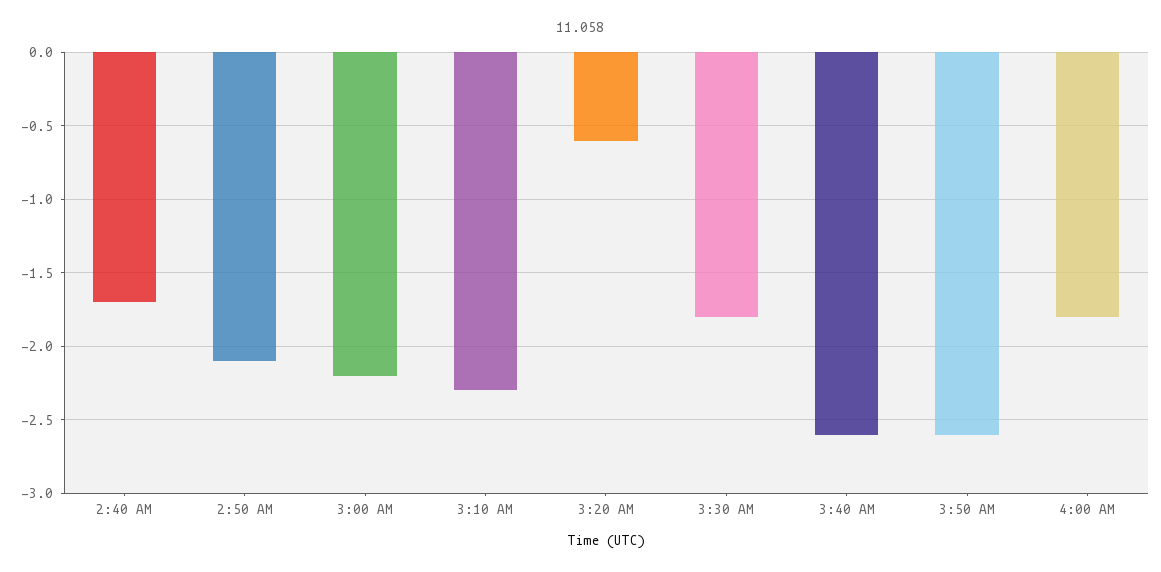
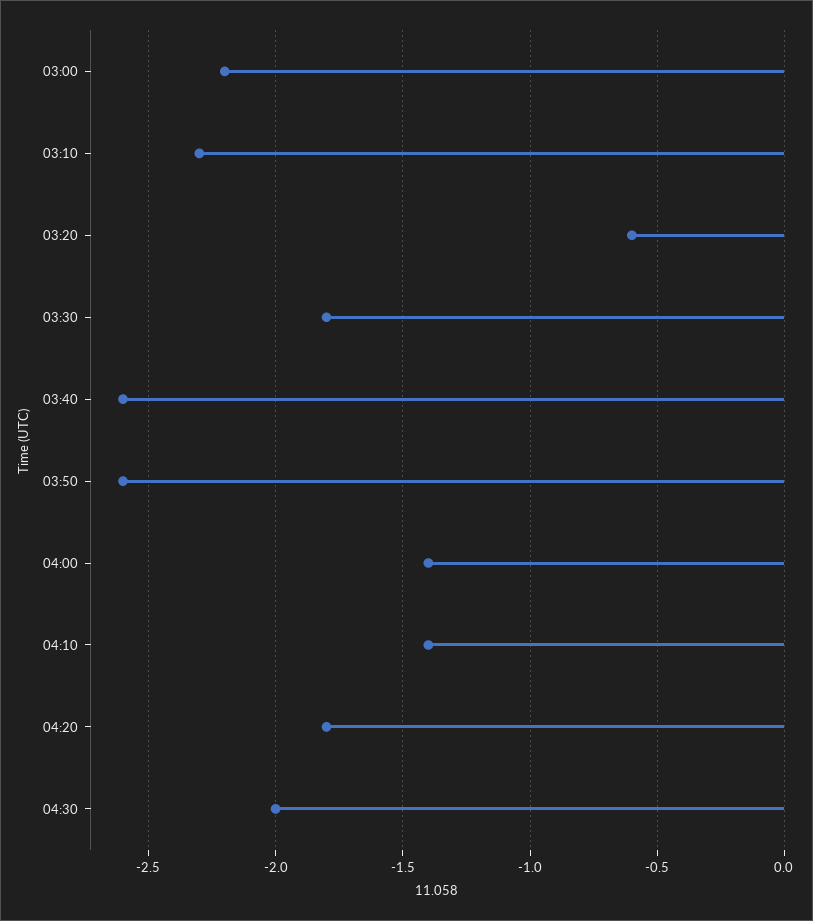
2:40 AM: -1.7 -> none
2:50 AM: -2.1 -> none
4:00 AM: -1.8 -> -1.4
04:10: none -> -1.4
04:20: none -> -1.8
04:30: none -> -2

